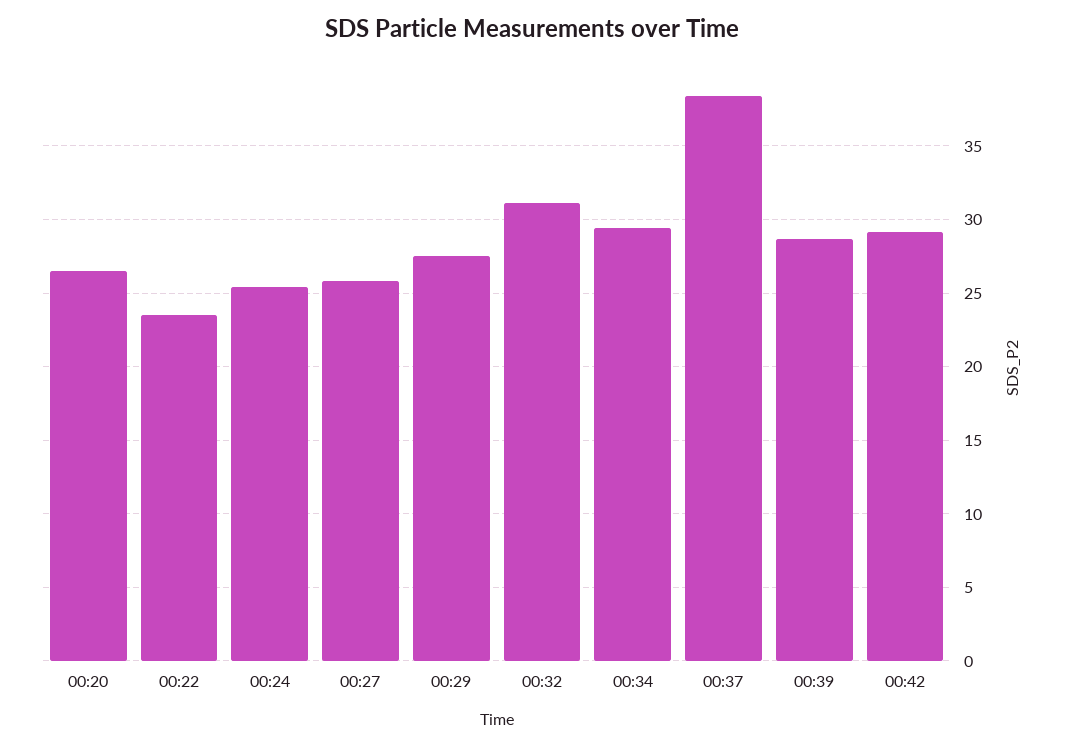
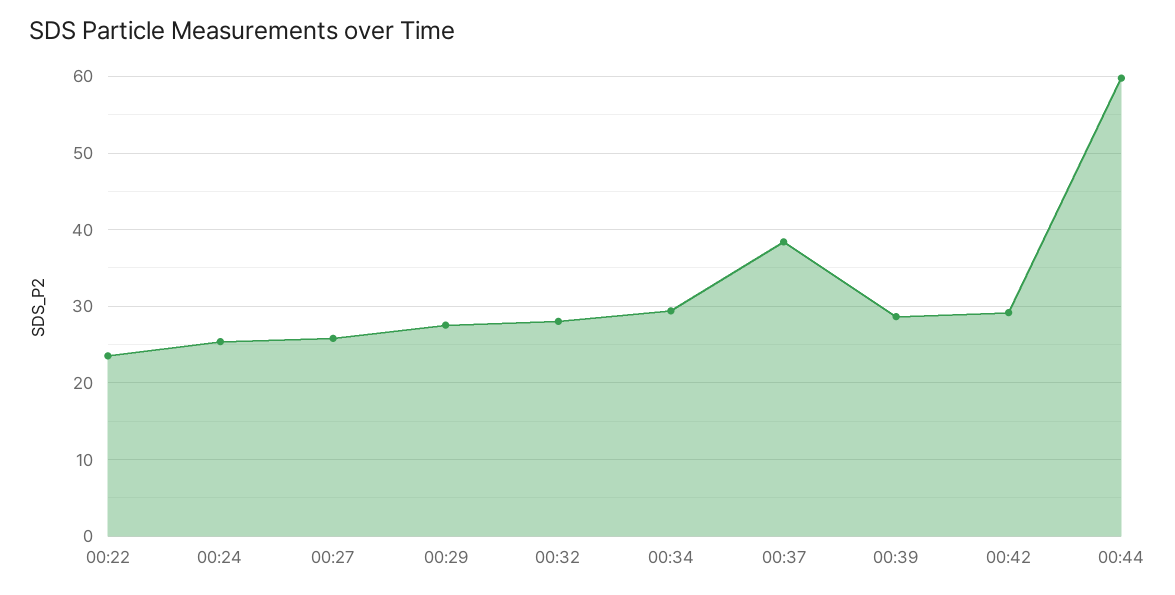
00:20: 26.5 -> none
00:32: 31 -> 28
00:44: none -> 60

